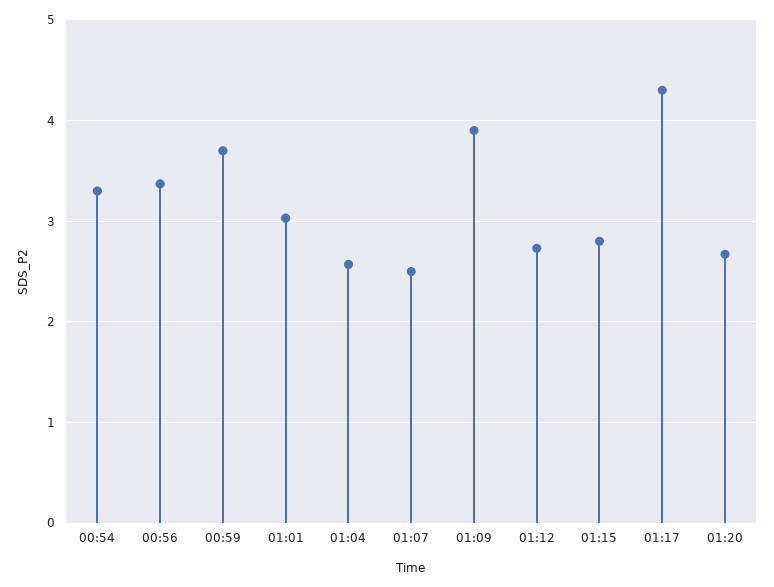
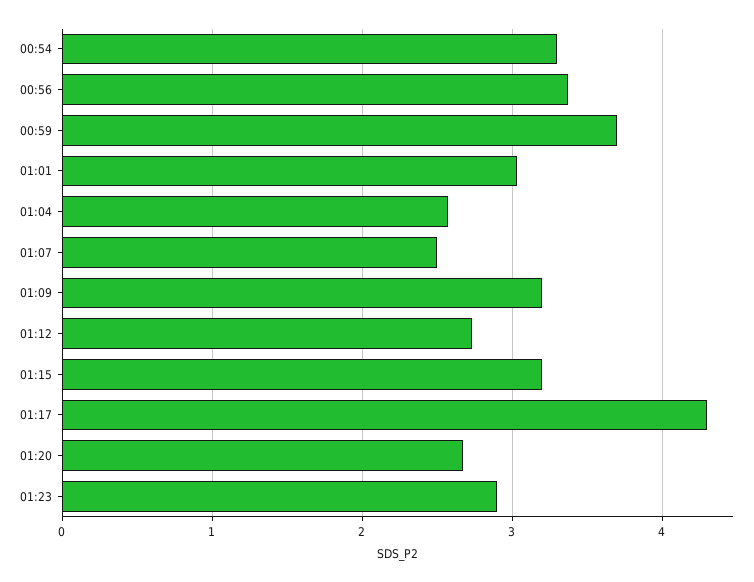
01:09: 3.9 -> 3.2
01:15: 2.8 -> 3.2
01:23: none -> 2.9

